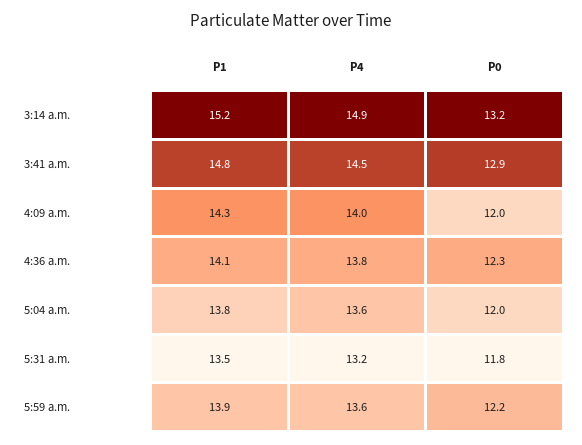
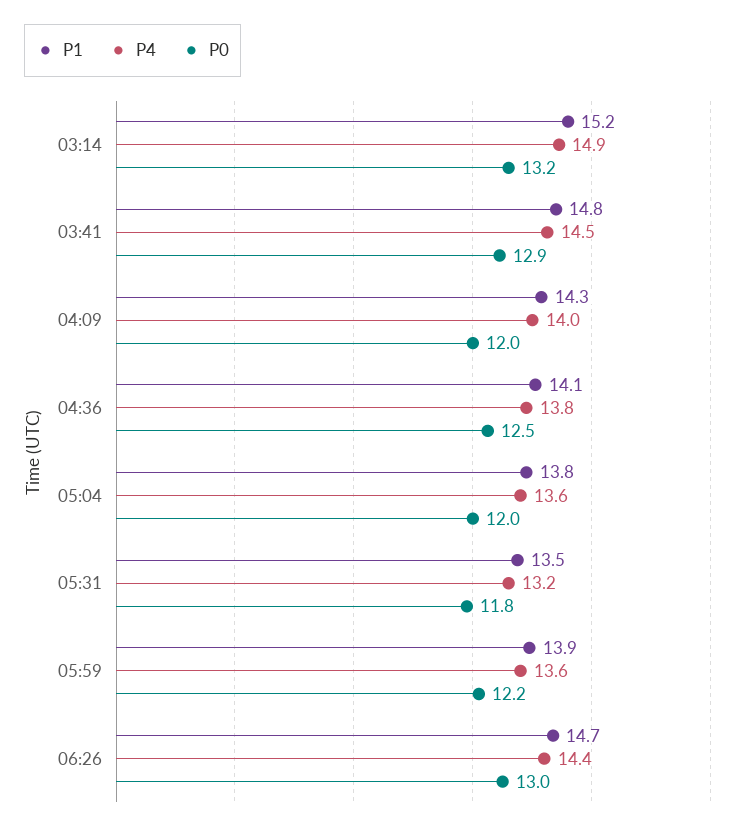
P0, 4:36 a.m.: 12.3 -> 12.5
P1, 06:26: none -> 14.7
P4, 06:26: none -> 14.4
P0, 06:26: none -> 13

